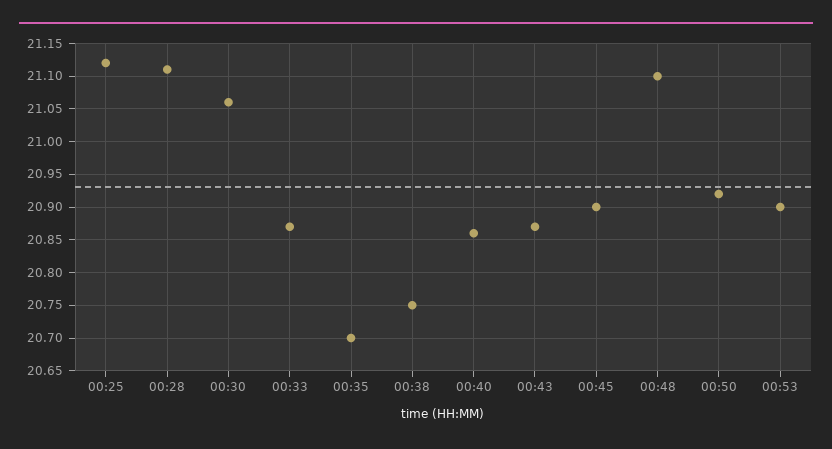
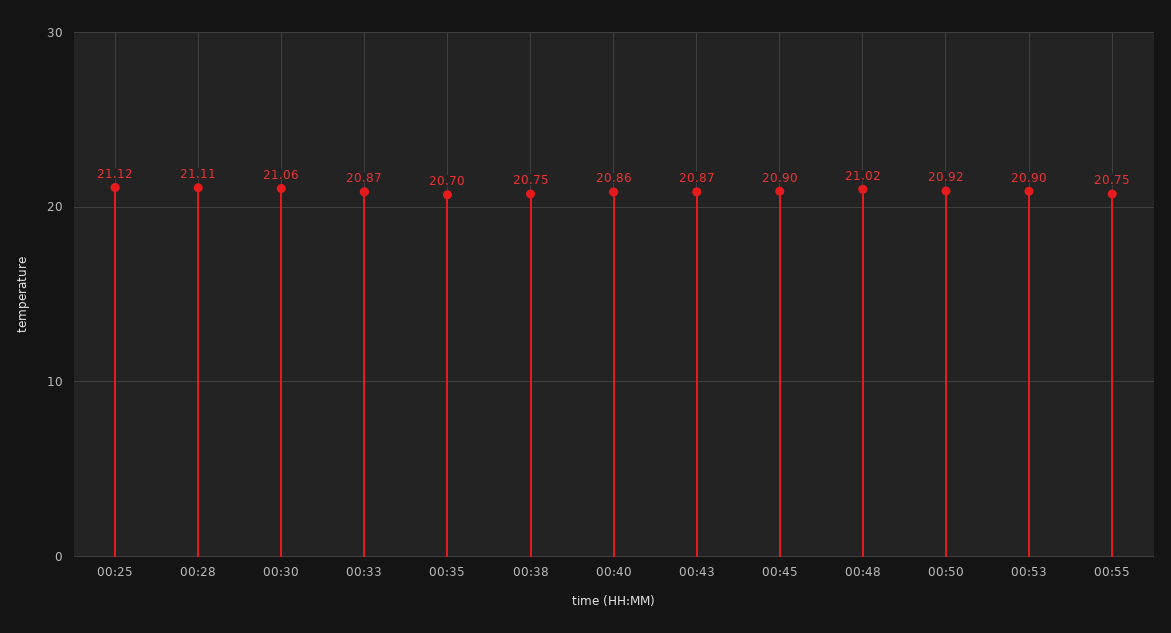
00:48: 21.1 -> 21.02
00:55: none -> 20.75

